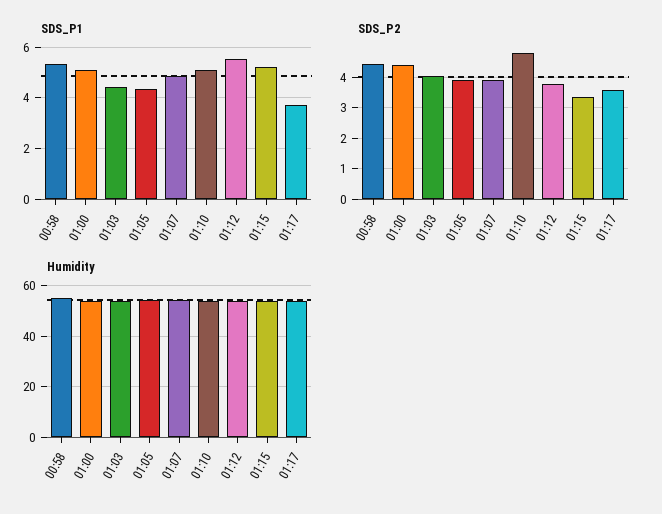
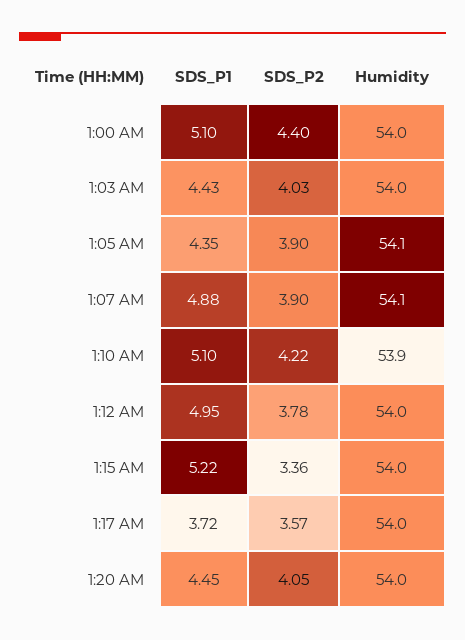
SDS_P1, 00:58: 5.25 -> none
SDS_P1, 01:12: 5.5 -> 4.95
SDS_P2, 00:58: 4.4 -> none
SDS_P2, 01:10: 4.8 -> 4.22
Humidity, 00:58: 55 -> none
SDS_P1, 1:20 AM: none -> 4.45
SDS_P2, 1:20 AM: none -> 4.05
Humidity, 1:20 AM: none -> 54

